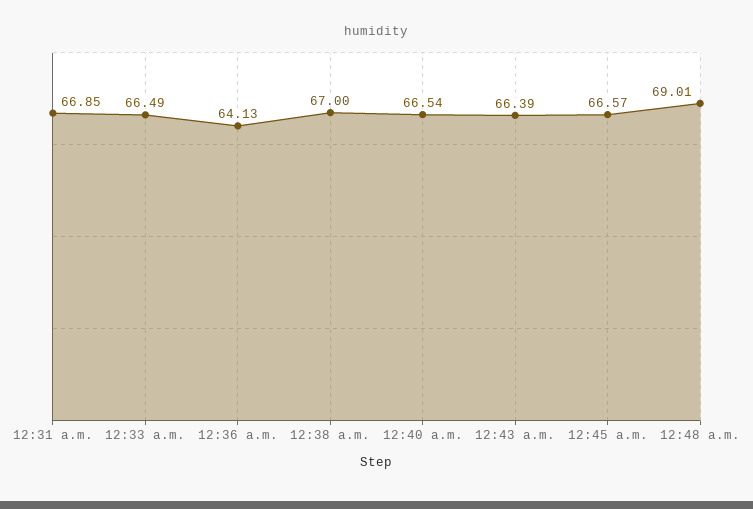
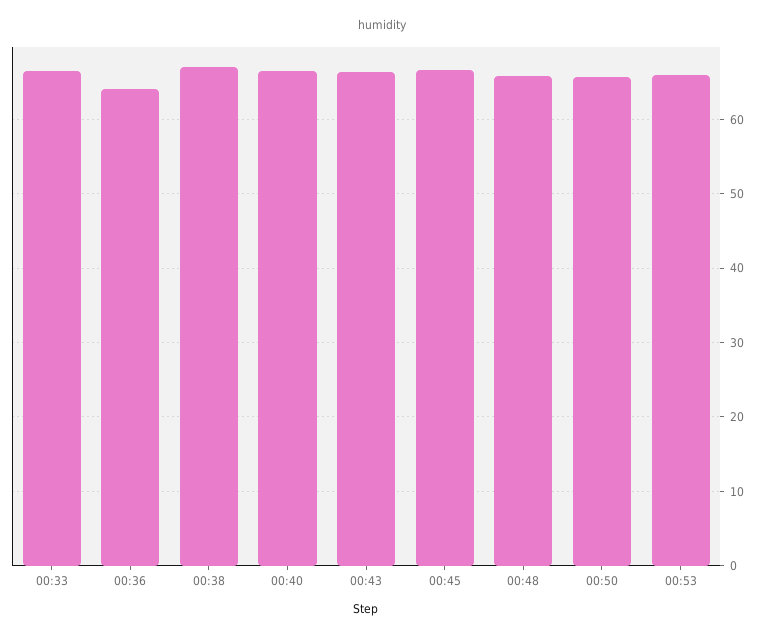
12:31 a.m.: 66.85 -> none
12:48 a.m.: 69.01 -> 66
00:50: none -> 66
00:53: none -> 66

